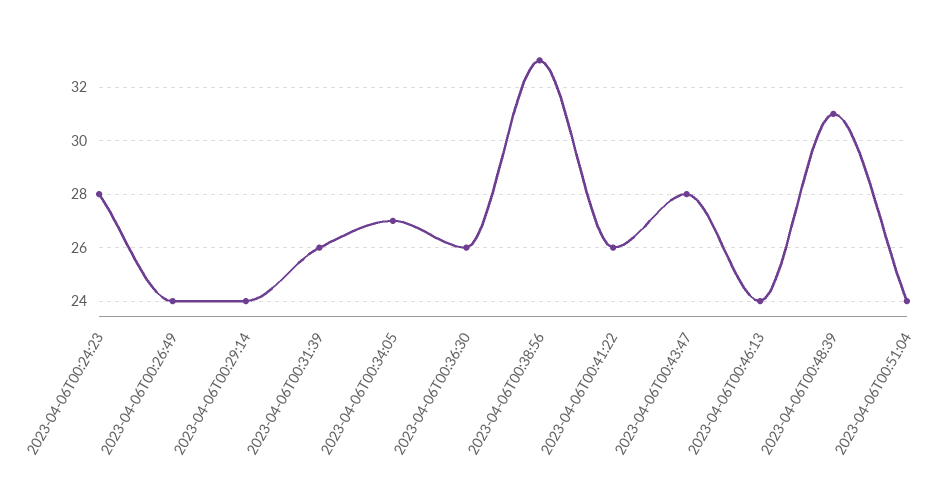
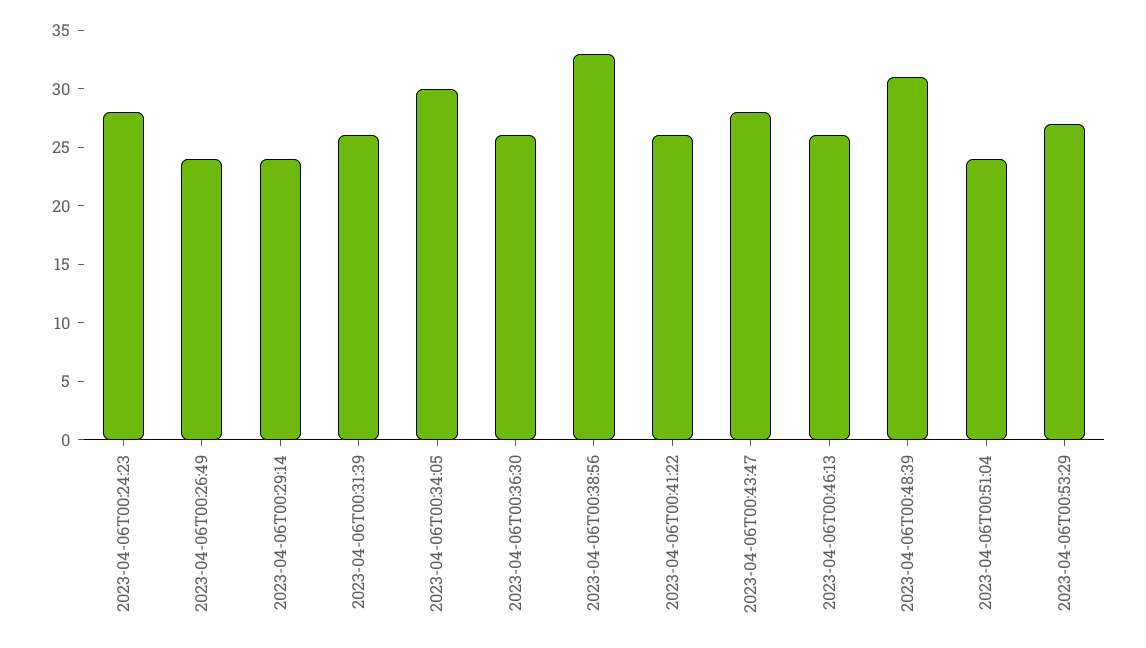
2023-04-06T00:34:05: 27 -> 30
2023-04-06T00:46:13: 24 -> 26
2023-04-06T00:53:29: none -> 27

